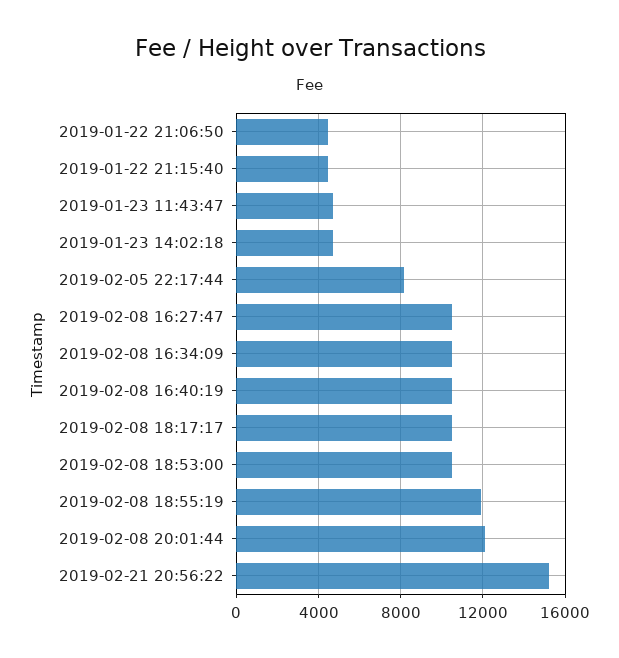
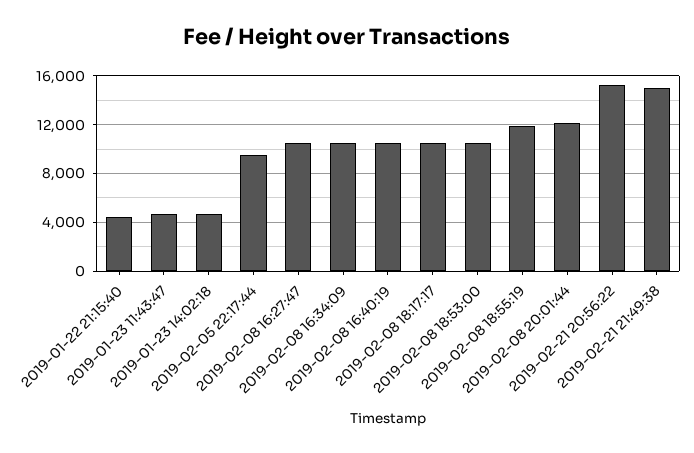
2019-01-22 21:06:50: 4500 -> none
2019-02-05 22:17:44: 8000 -> 9500
2019-02-21 21:49:38: none -> 15000

